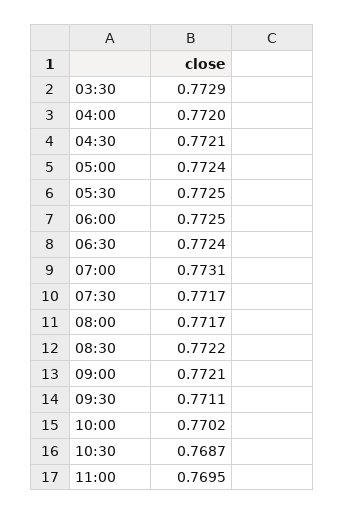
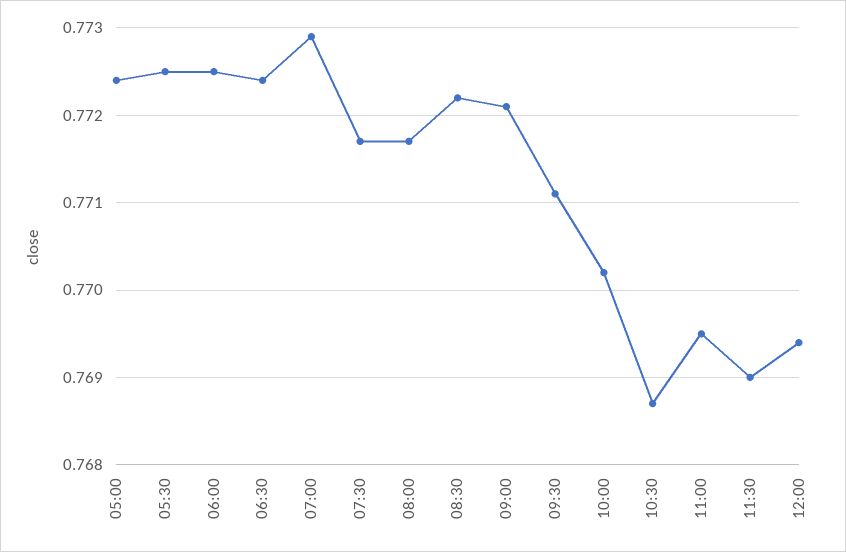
03:30: 0.7729 -> none
04:00: 0.772 -> none
04:30: 0.7721 -> none
07:00: 0.7731 -> 0.7729
11:30: none -> 0.769
12:00: none -> 0.7694

